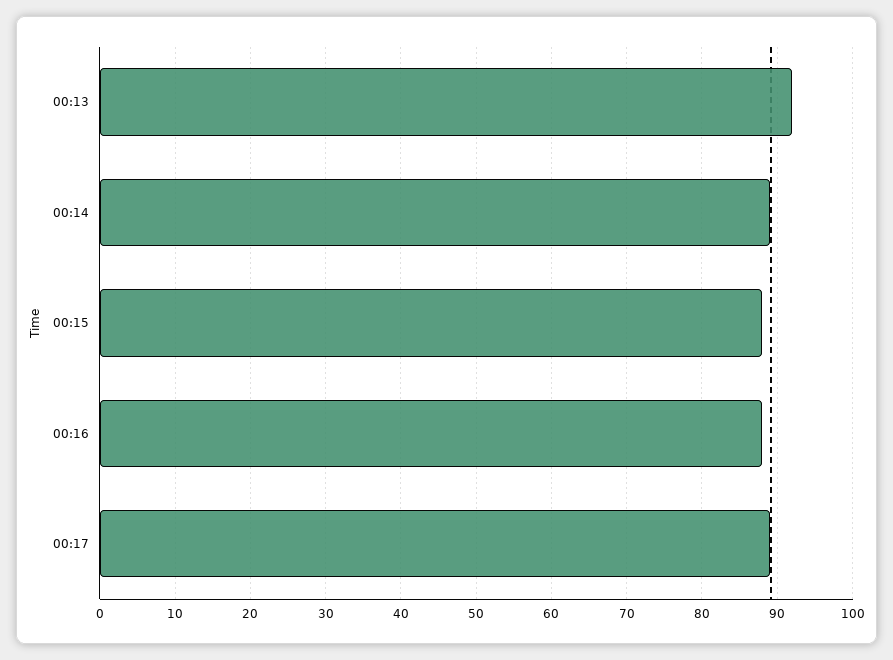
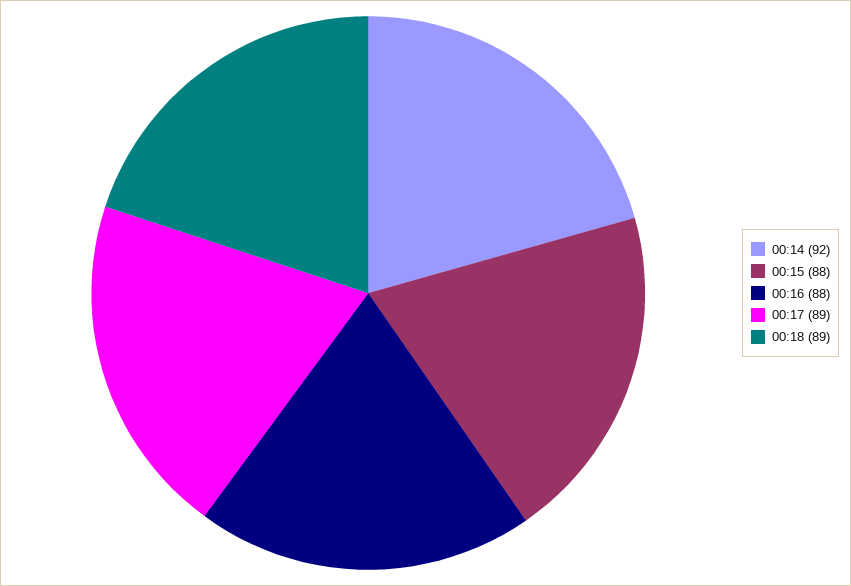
00:13: 92 -> none
00:14: 89 -> 92
00:18: none -> 89

